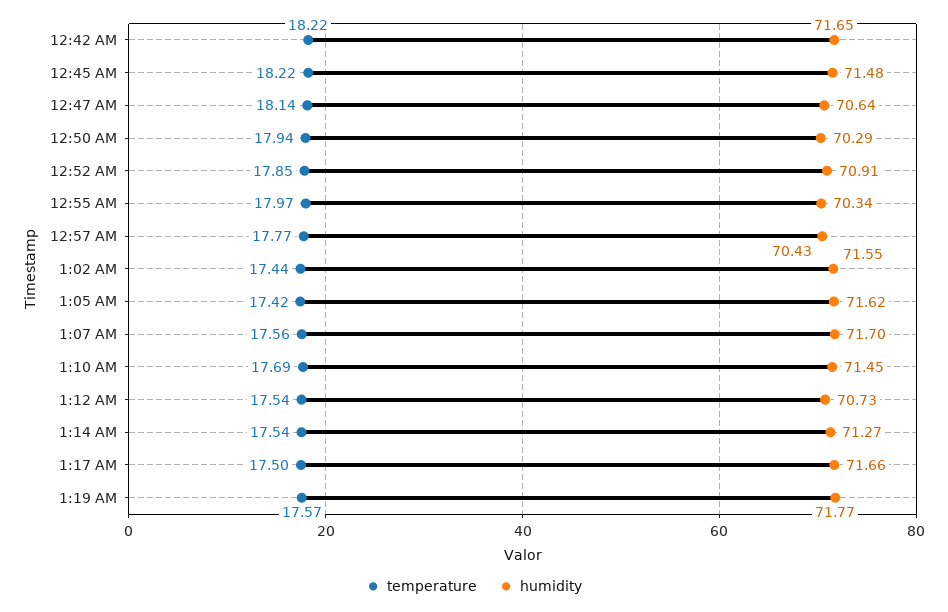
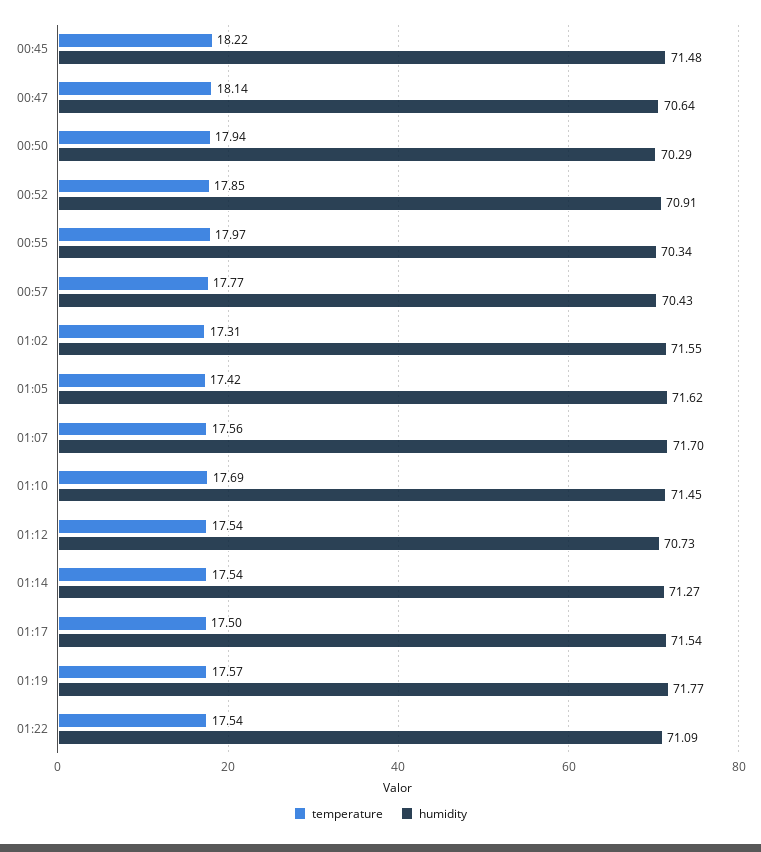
temperature, 12:42 AM: 18.22 -> none
humidity, 12:42 AM: 71.65 -> none
temperature, 1:02 AM: 17.44 -> 17.31
humidity, 1:17 AM: 71.66 -> 71.54
temperature, 01:22: none -> 17.54
humidity, 01:22: none -> 71.09

